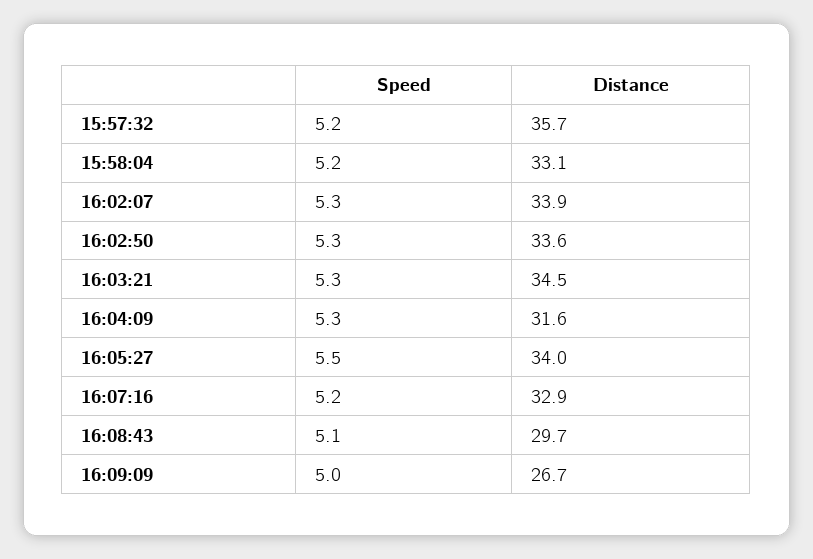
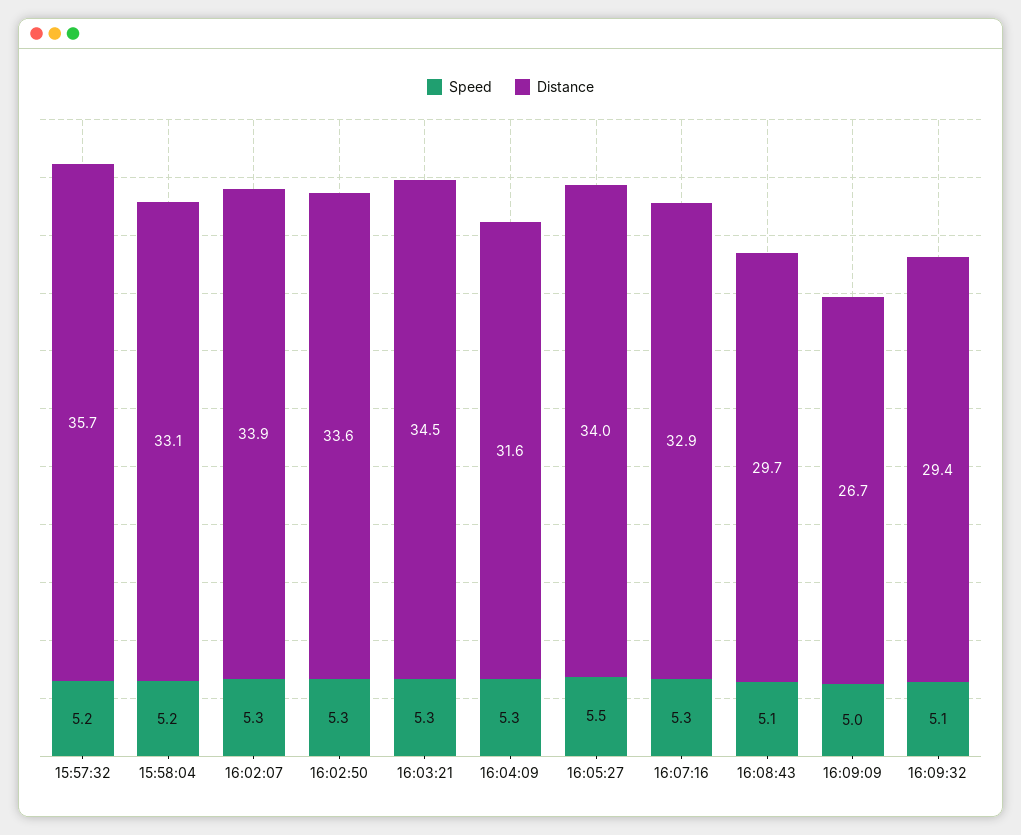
Speed, 16:07:16: 5.2 -> 5.3
Speed, 16:09:32: none -> 5.1
Distance, 16:09:32: none -> 29.4

